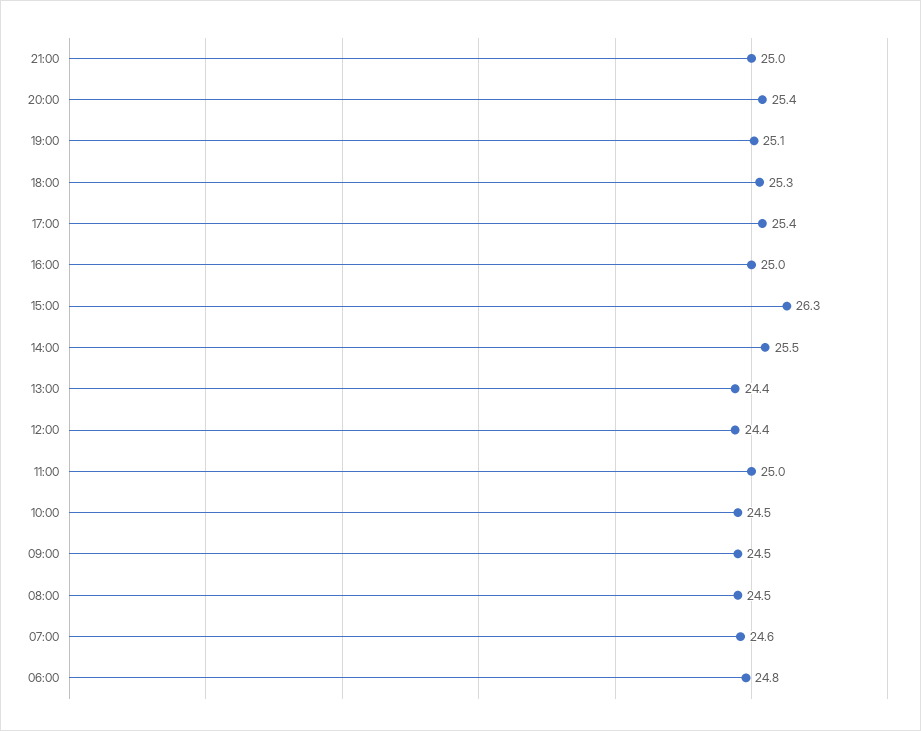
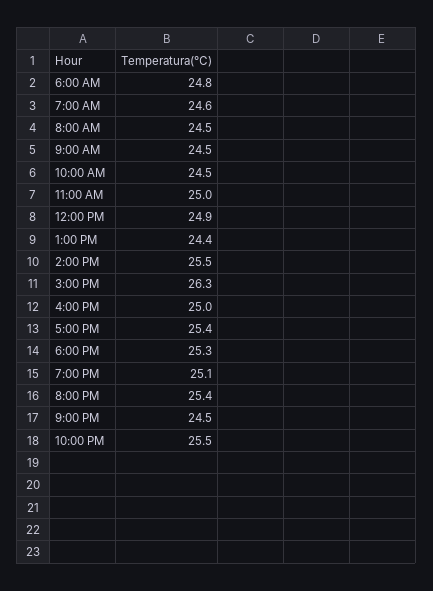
21:00: 25 -> 24.5
12:00: 24.4 -> 24.9
10:00 PM: none -> 25.5

